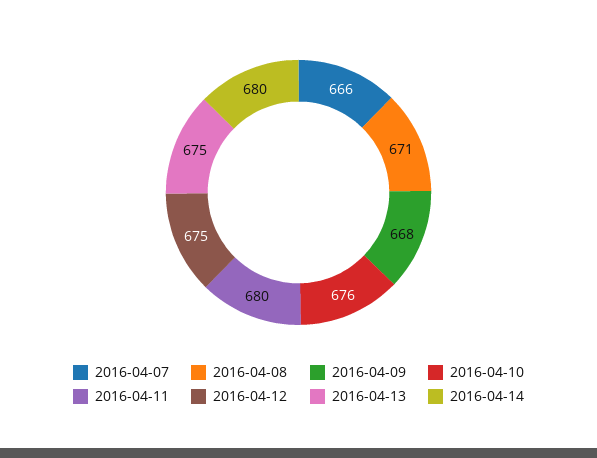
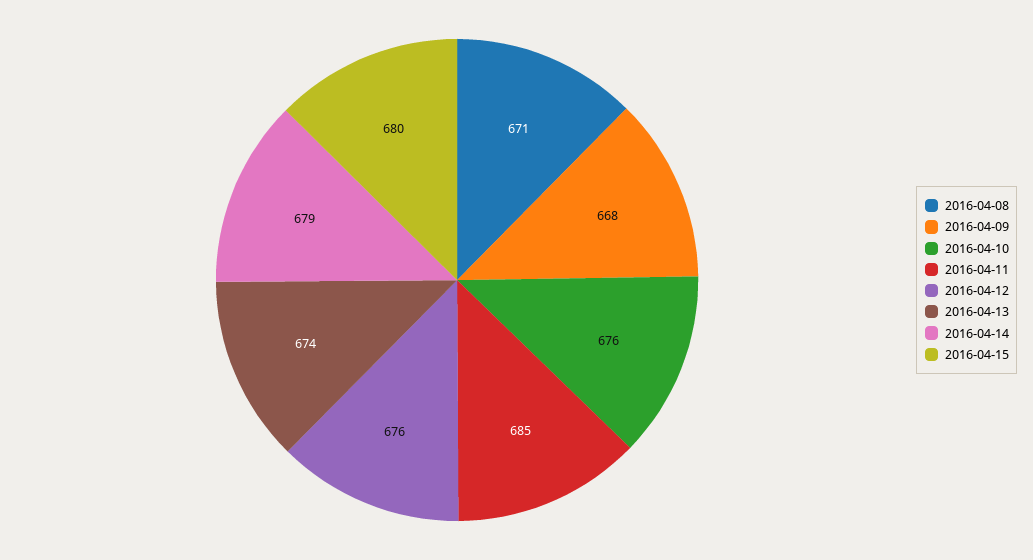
2016-04-07: 666 -> none
2016-04-11: 680 -> 685
2016-04-12: 675 -> 676
2016-04-13: 675 -> 674
2016-04-14: 680 -> 679
2016-04-15: none -> 680

